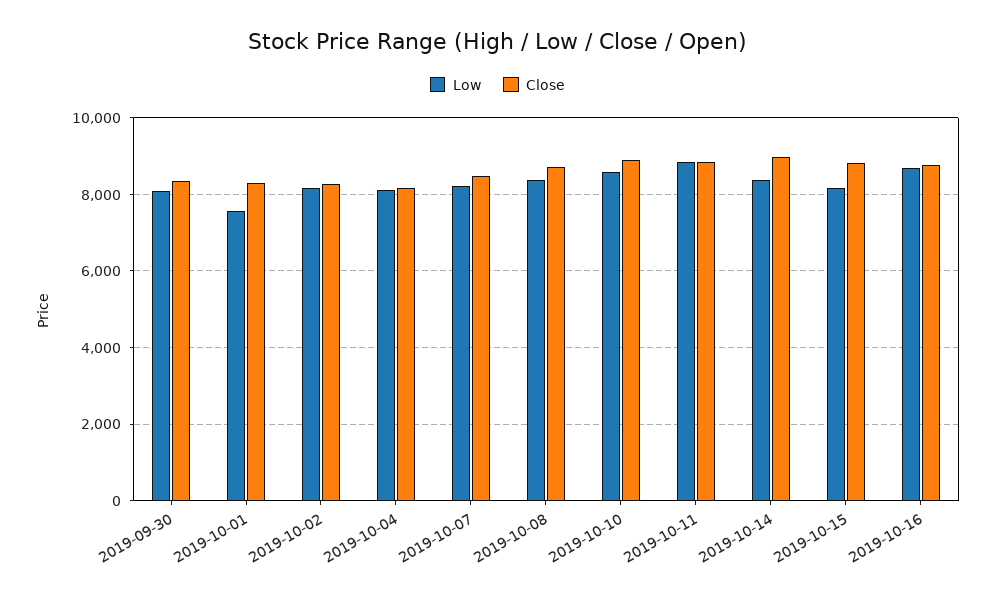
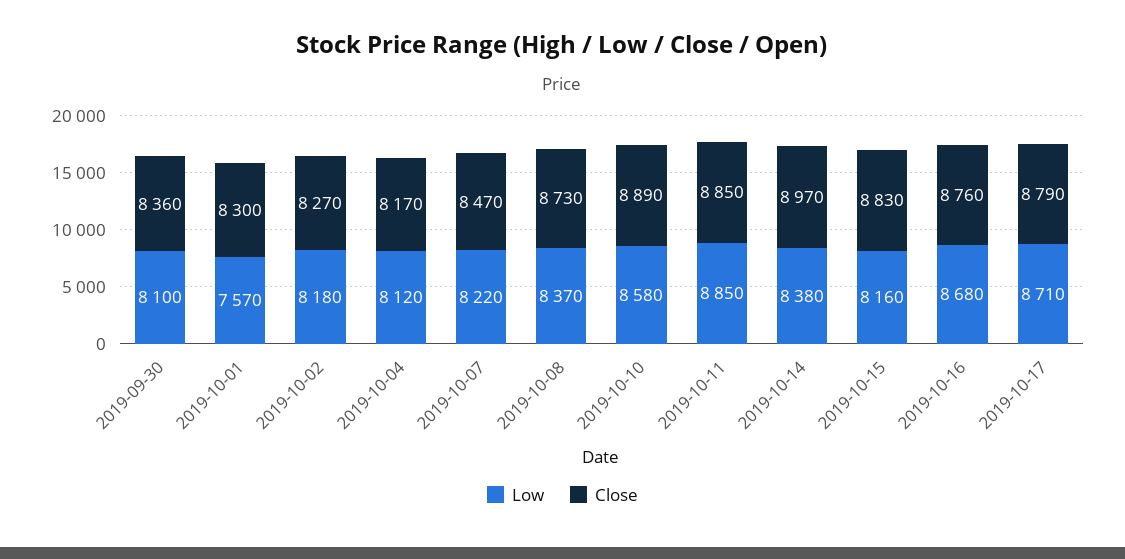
Low, 2019-10-17: none -> 8710
Close, 2019-10-17: none -> 8790

